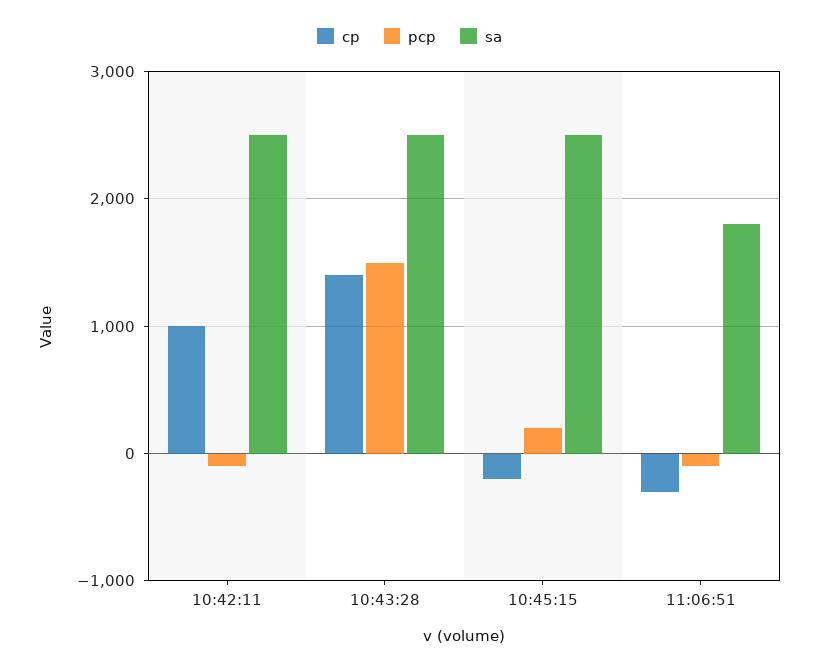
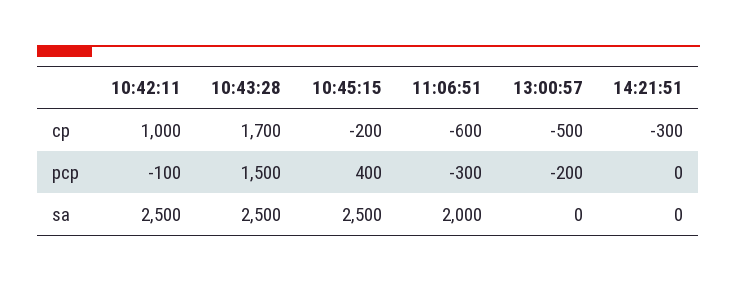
cp, 10:43:28: 1400 -> 1700
pcp, 10:45:15: 200 -> 400
cp, 11:06:51: -300 -> -600
pcp, 11:06:51: -100 -> -300
sa, 11:06:51: 1800 -> 2000
cp, 13:00:57: none -> -500
cp, 14:21:51: none -> -300
pcp, 13:00:57: none -> -200
pcp, 14:21:51: none -> 0
sa, 13:00:57: none -> 0
sa, 14:21:51: none -> 0

